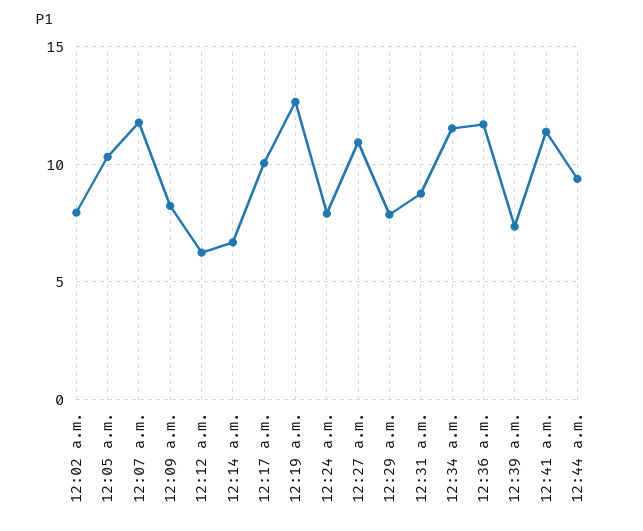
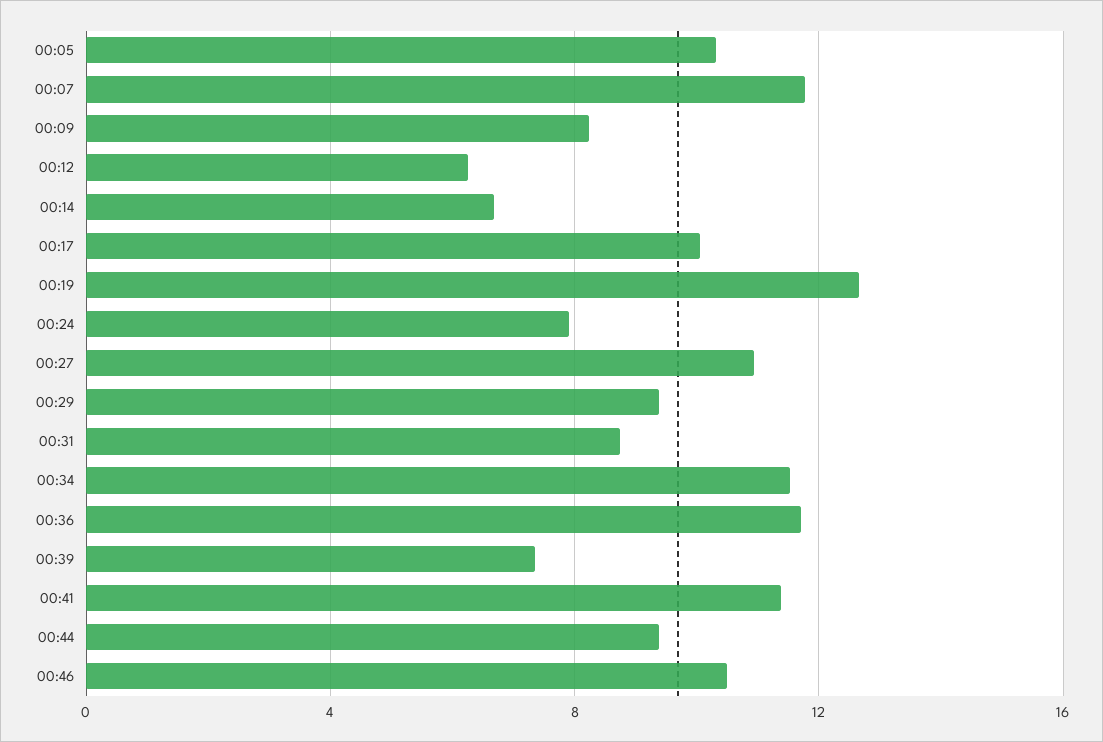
12:02 a.m.: 8 -> none
12:29 a.m.: 8 -> 9.5
00:46: none -> 10.5

